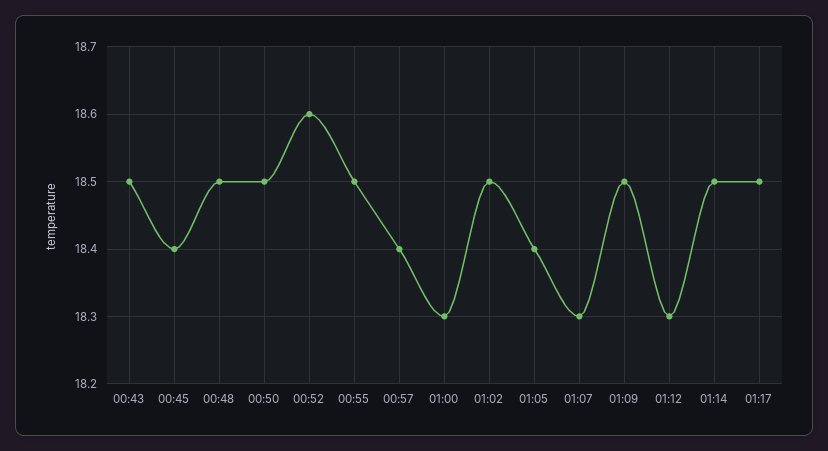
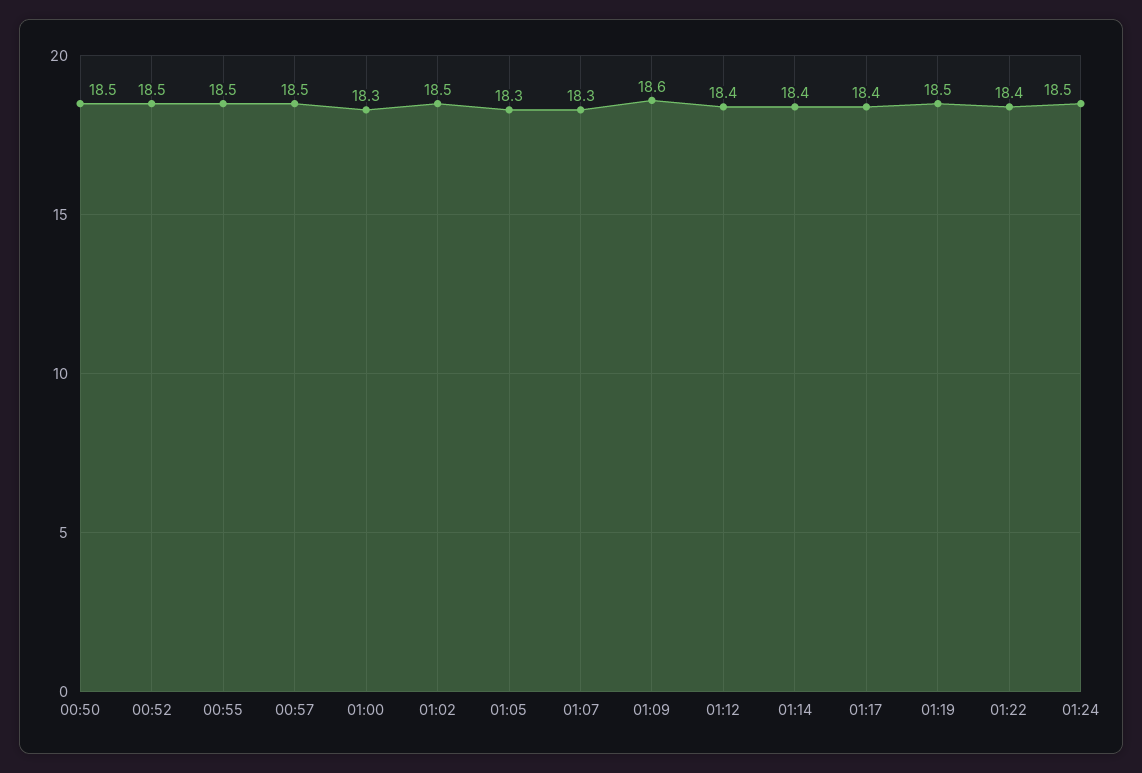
00:43: 18.5 -> none
00:45: 18.4 -> none
00:48: 18.5 -> none
00:52: 18.6 -> 18.5
00:57: 18.4 -> 18.5
01:05: 18.4 -> 18.3
01:09: 18.5 -> 18.6
01:12: 18.3 -> 18.4
01:14: 18.5 -> 18.4
01:17: 18.5 -> 18.4
01:19: none -> 18.5
01:22: none -> 18.4
01:24: none -> 18.5

